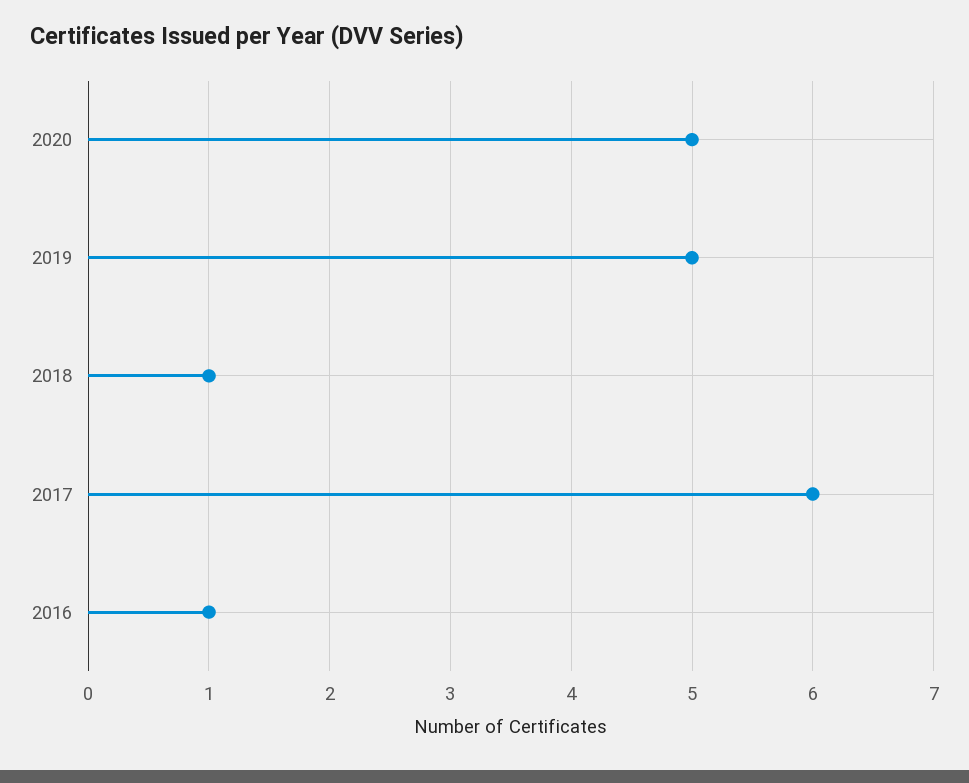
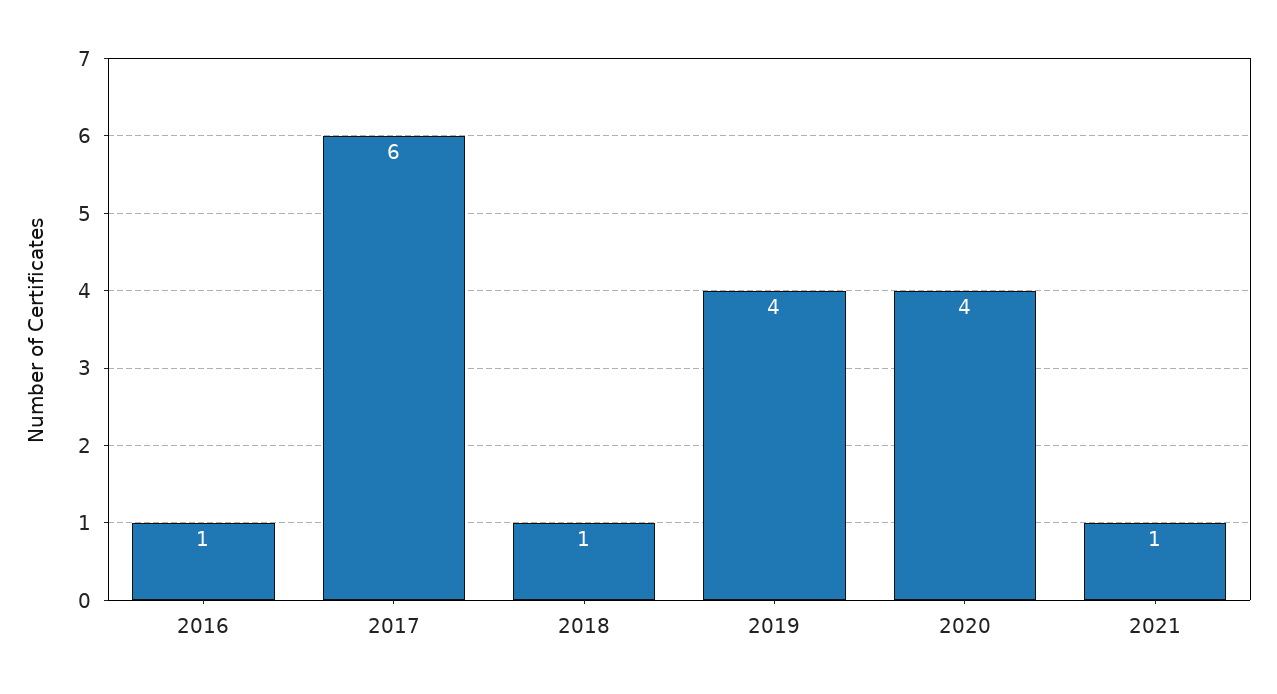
2020: 5 -> 4
2019: 5 -> 4
2021: none -> 1

